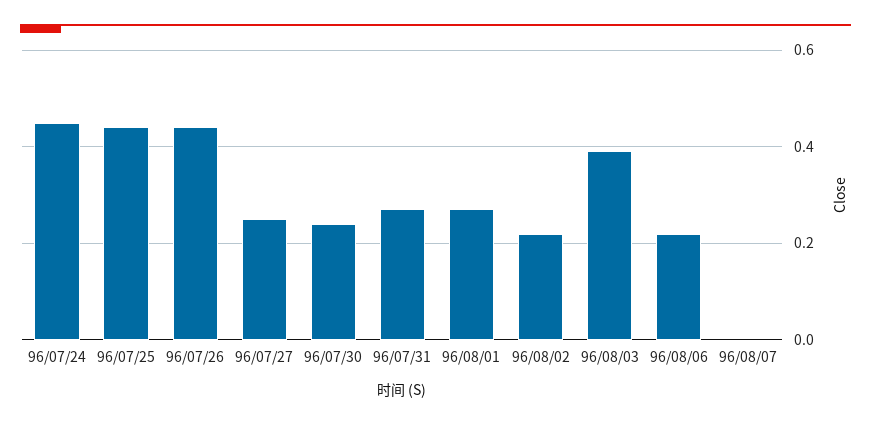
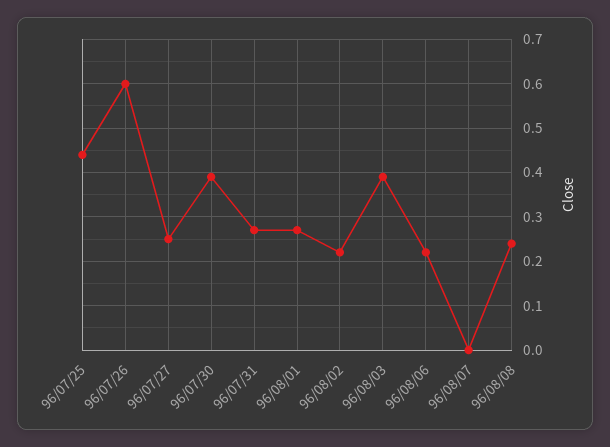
96/07/24: 0.45 -> none
96/07/26: 0.45 -> 0.6
96/07/30: 0.25 -> 0.4
96/08/08: none -> 0.25

